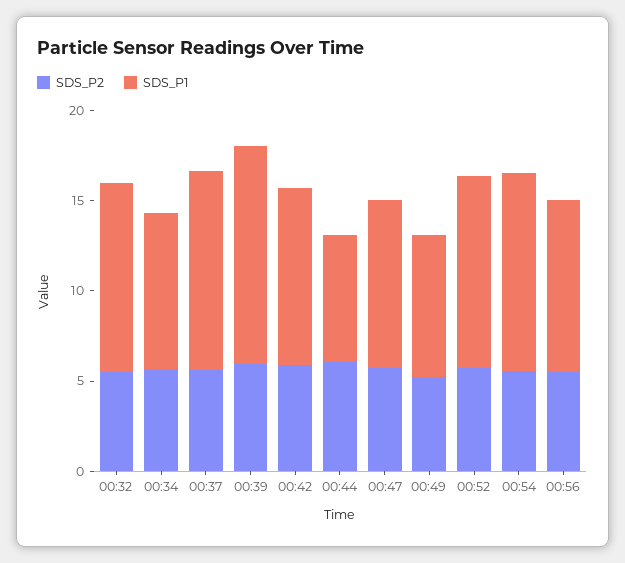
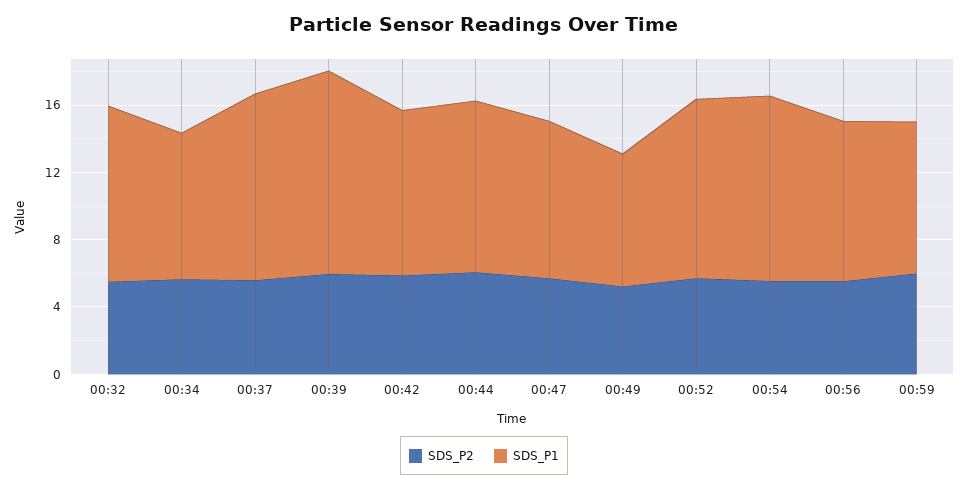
SDS_P1, 00:44: 7 -> 10
SDS_P2, 00:59: none -> 6
SDS_P1, 00:59: none -> 9

